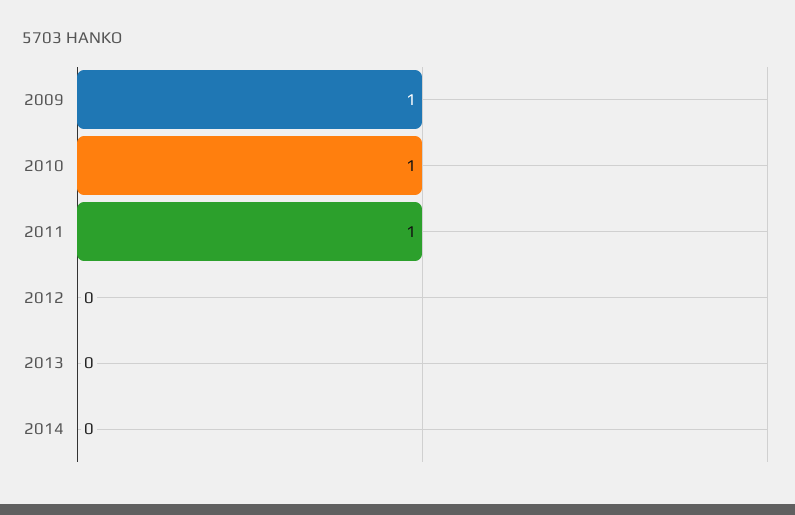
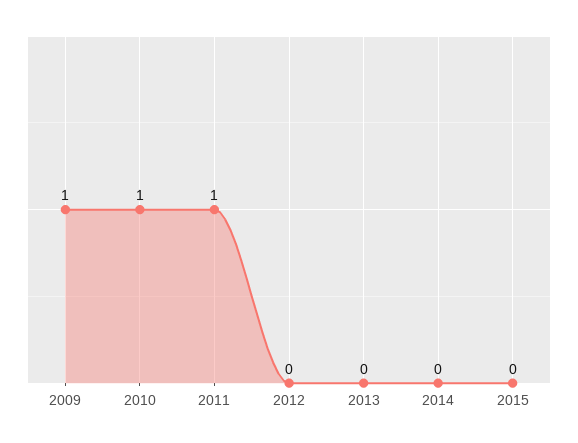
2015: none -> 0

